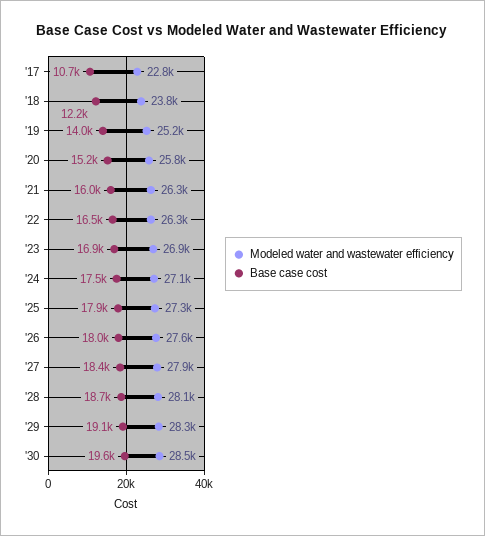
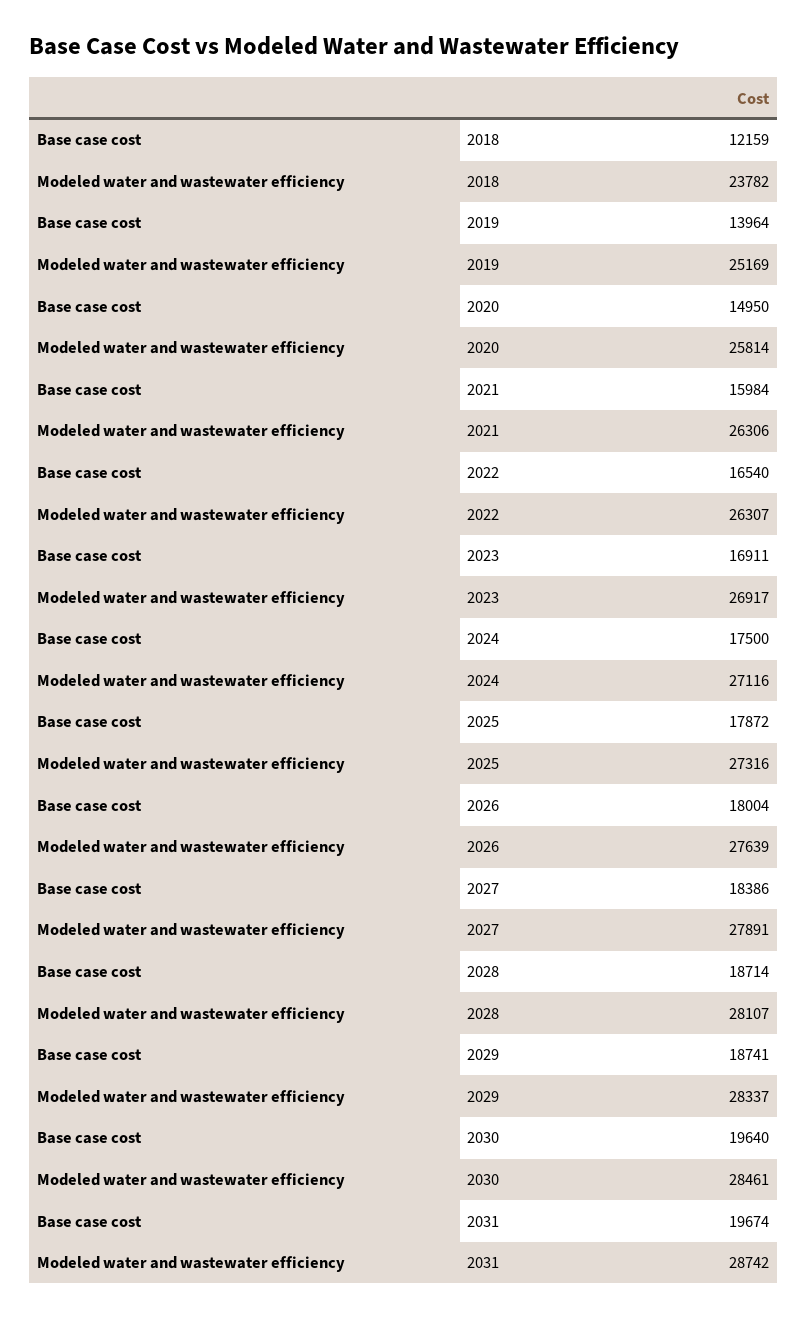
Modeled water and wastewater efficiency, '17: 22800 -> none
Base case cost, '17: 10700 -> none
Base case cost, '20: 15200 -> 14950
Base case cost, '29: 19100 -> 18741
Base case cost, 2031: none -> 19674
Modeled water and wastewater efficiency, 2031: none -> 28742

